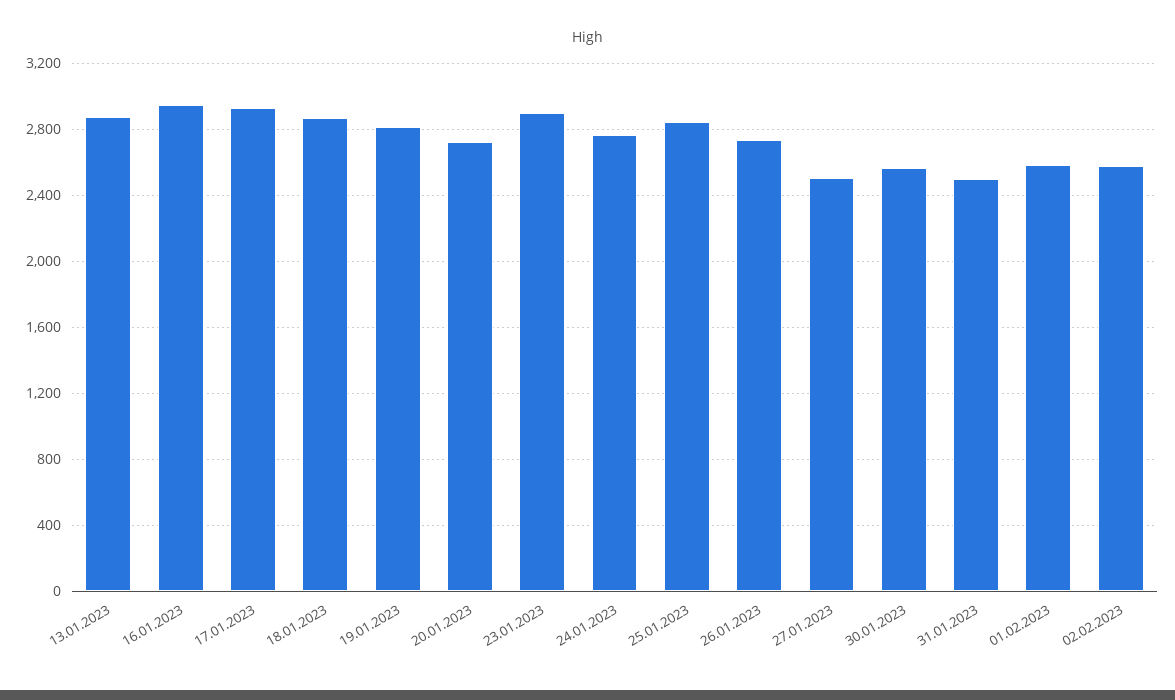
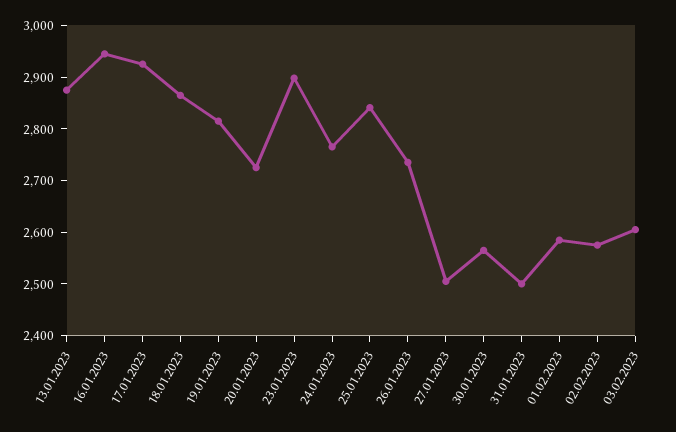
03.02.2023: none -> 2600

